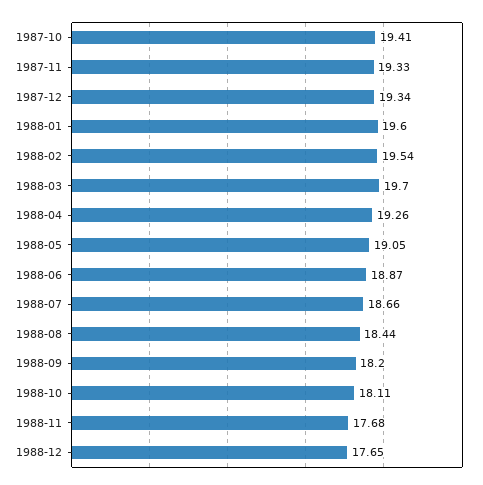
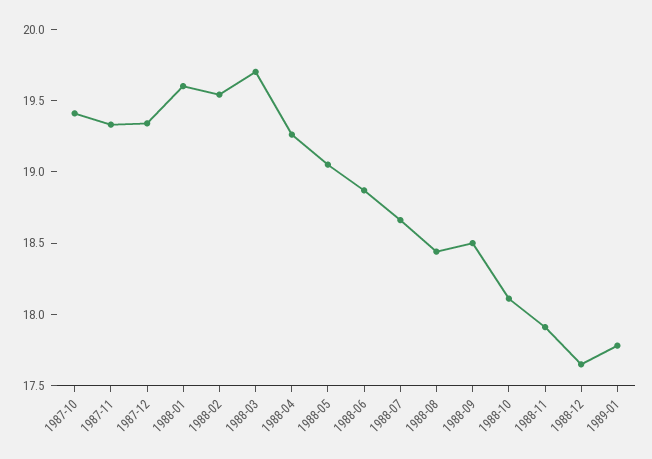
1988-09: 18.2 -> 18.5
1988-11: 17.68 -> 17.9
1989-01: none -> 17.8

